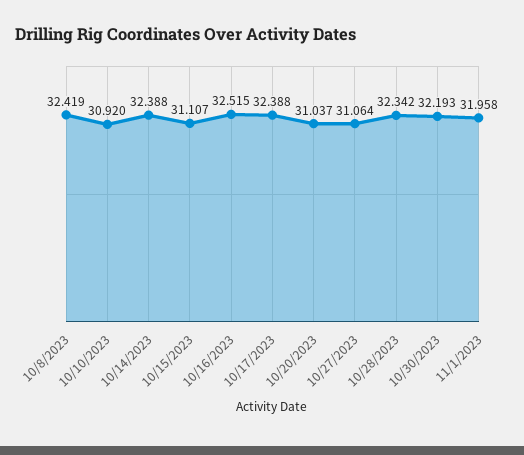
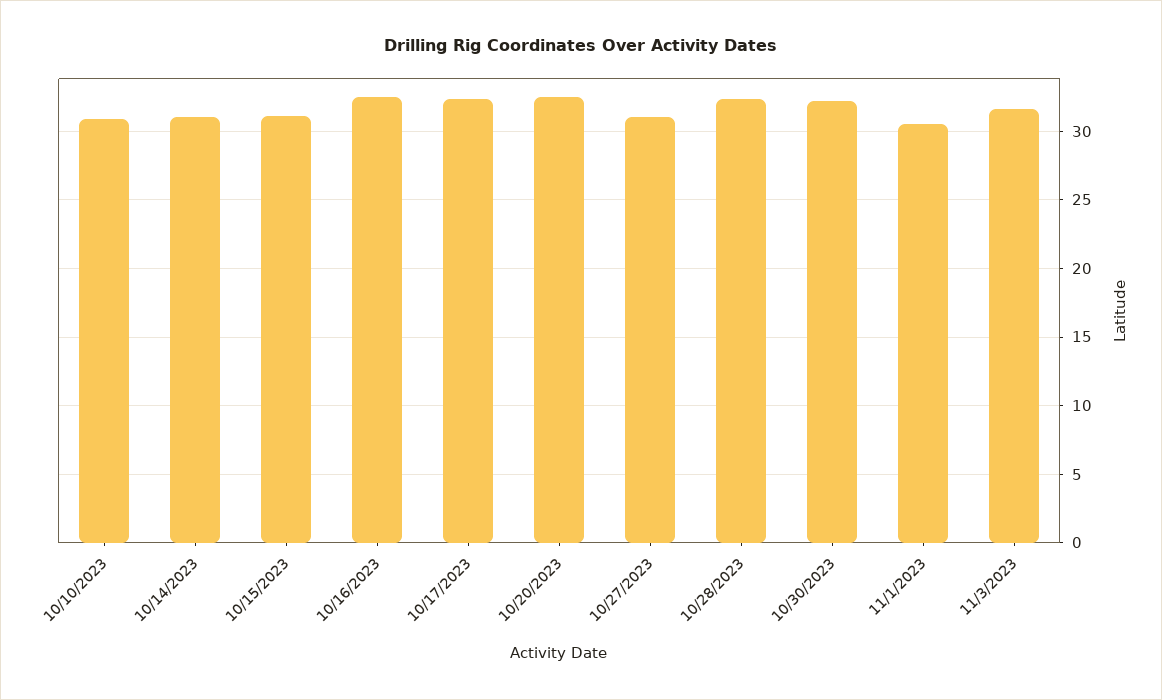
10/8/2023: 32.419 -> none
10/14/2023: 32.388 -> 31
10/20/2023: 31.037 -> 32.5
11/1/2023: 31.958 -> 30.5
11/3/2023: none -> 31.5

